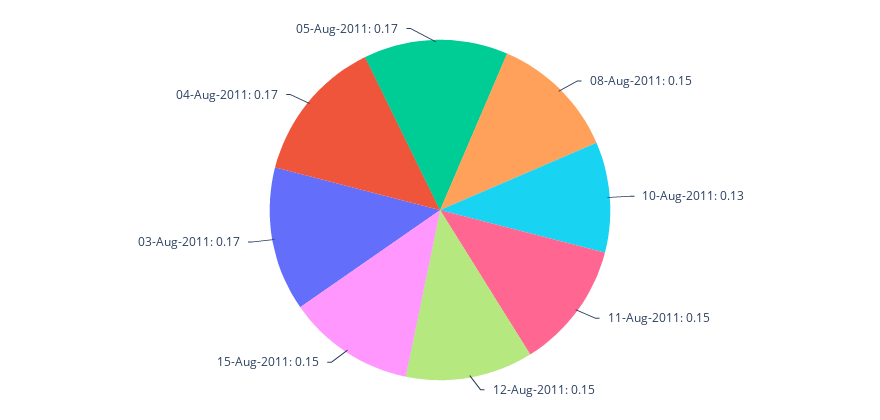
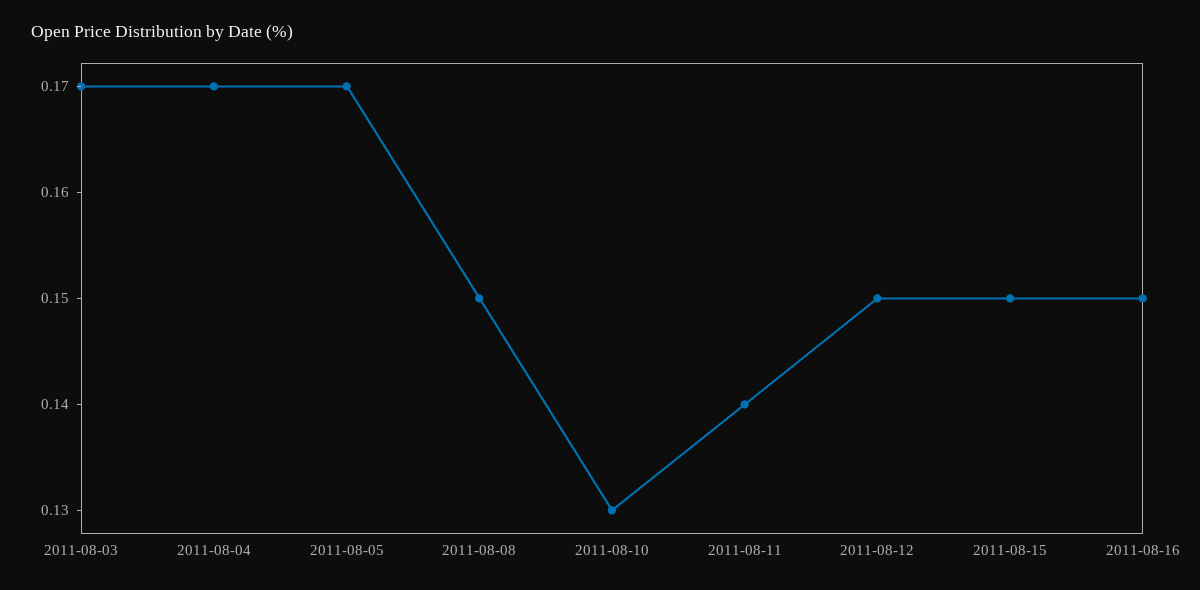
11-Aug-2011: 0.15 -> 0.14
2011-08-16: none -> 0.15

